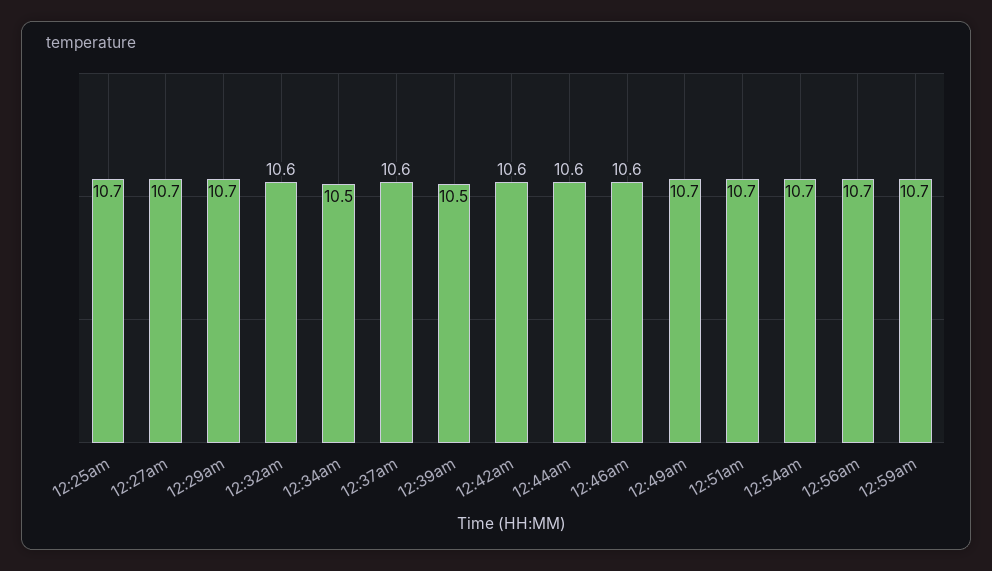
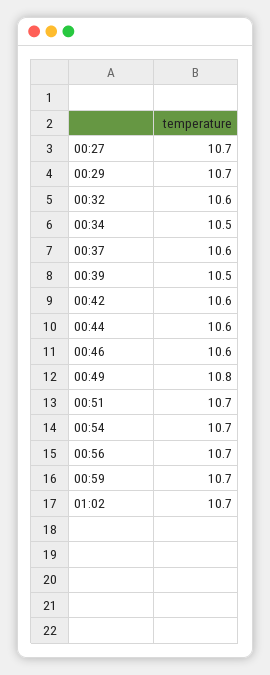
12:25am: 10.7 -> none
12:49am: 10.7 -> 10.8
01:02: none -> 10.7

